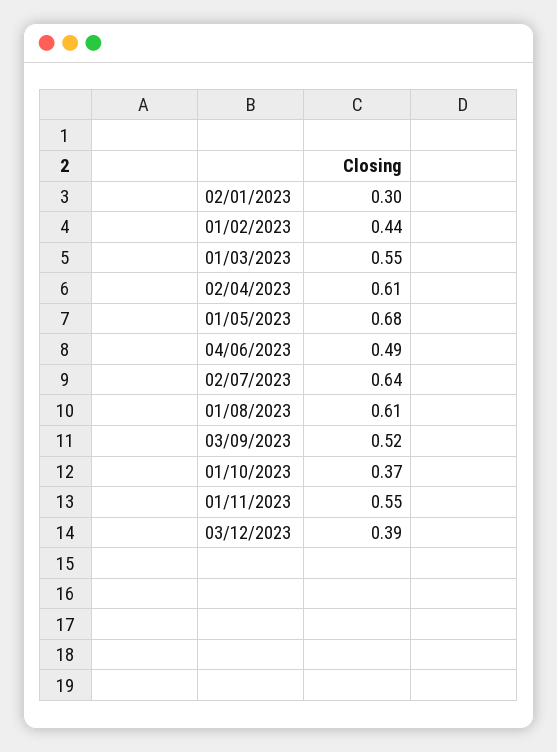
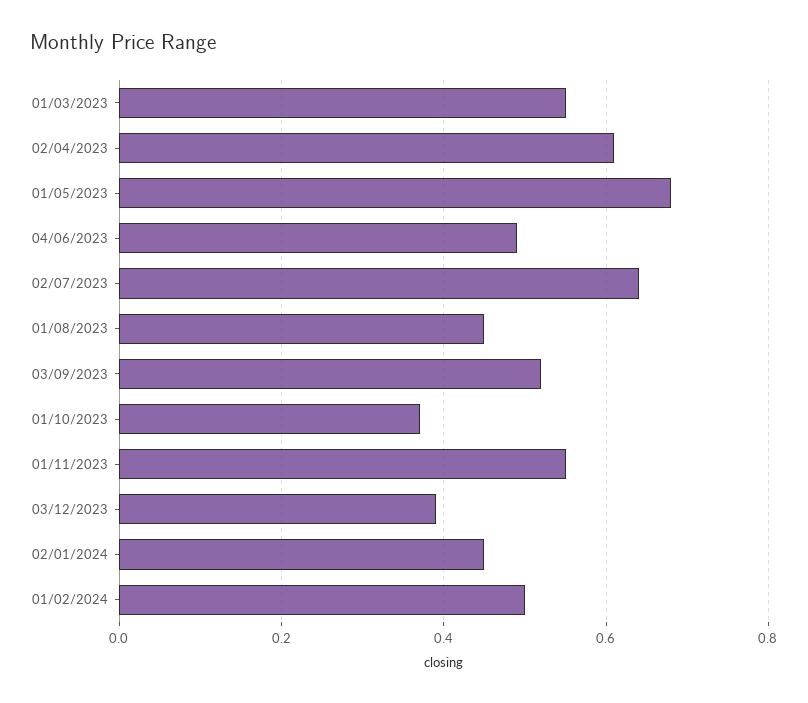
02/01/2023: 0.3 -> none
01/02/2023: 0.44 -> none
01/08/2023: 0.61 -> 0.45
02/01/2024: none -> 0.45
01/02/2024: none -> 0.5

